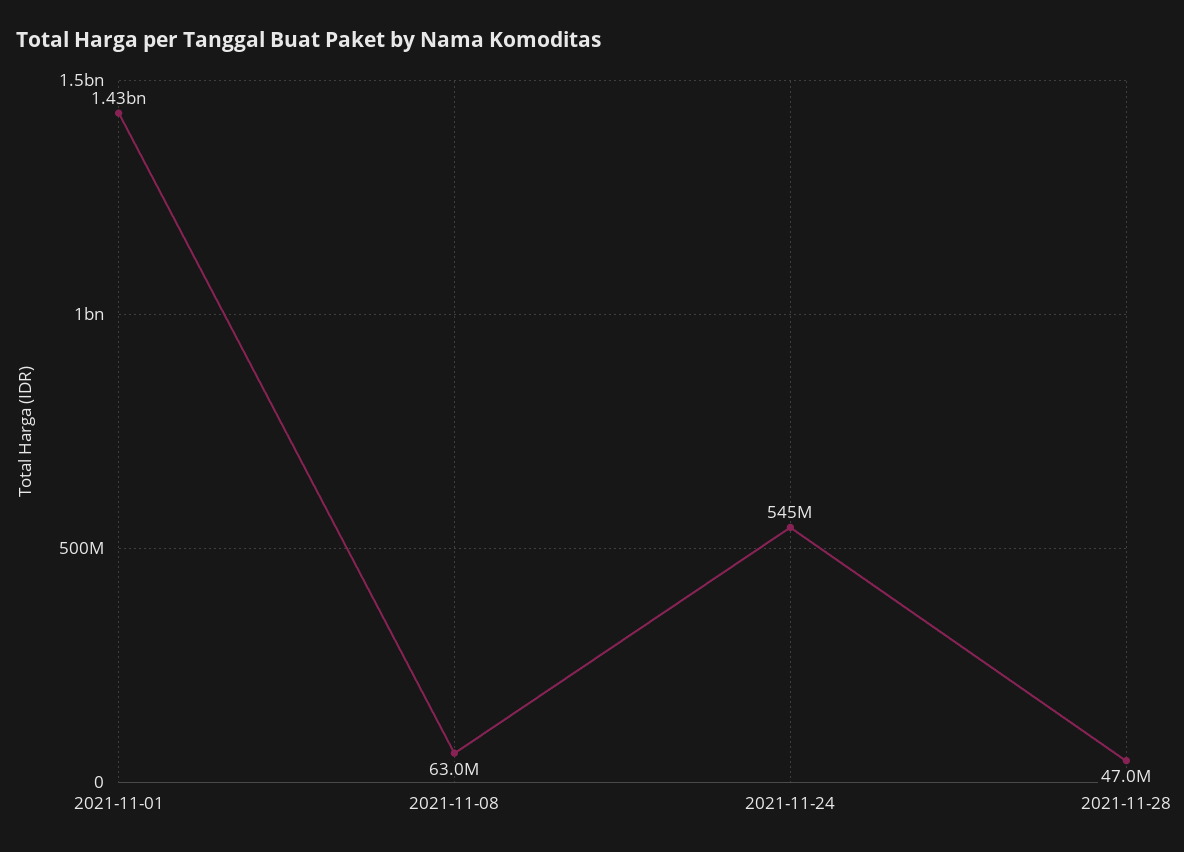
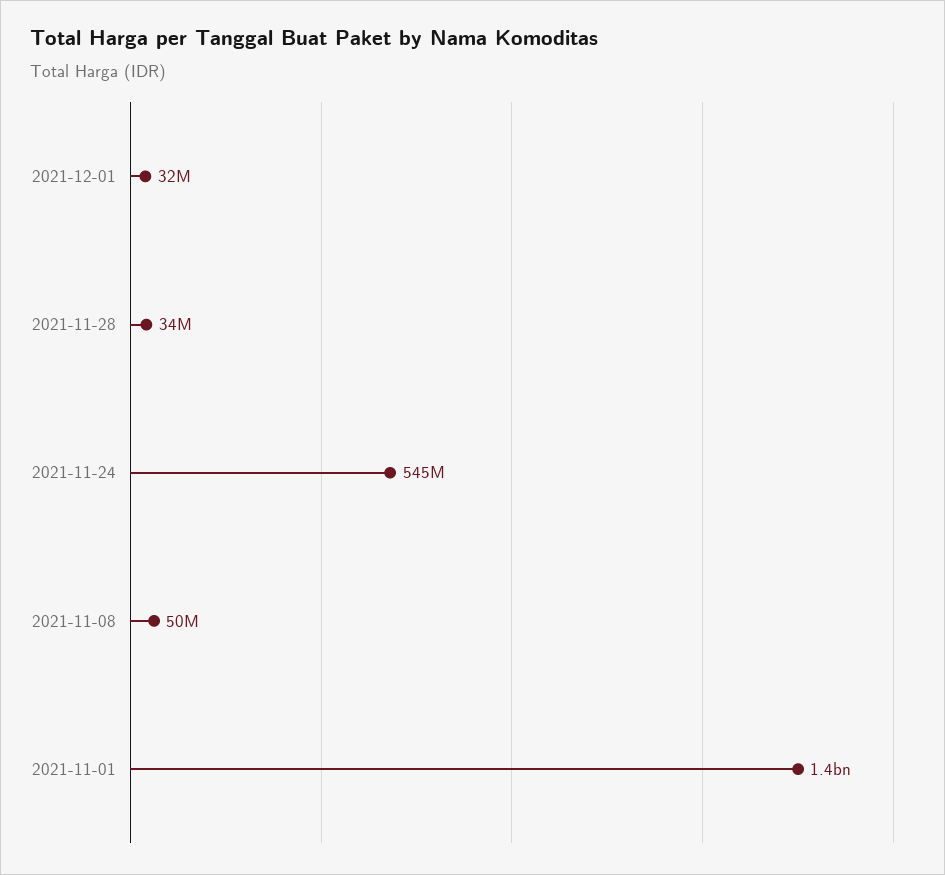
2021-11-08: 63000000 -> 50000000
2021-11-28: 47000000 -> 34000000
2021-12-01: none -> 32000000

